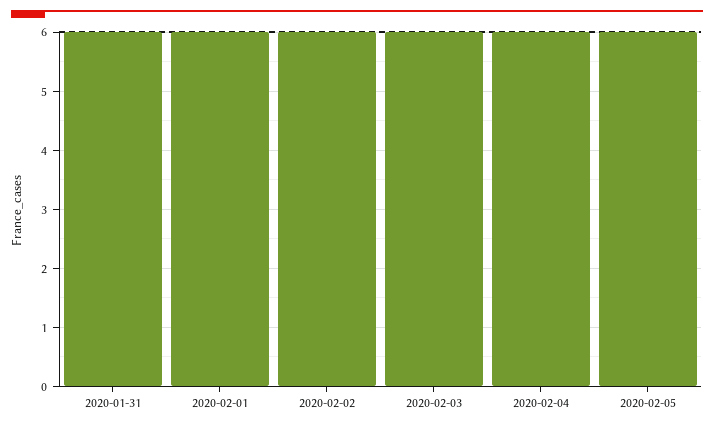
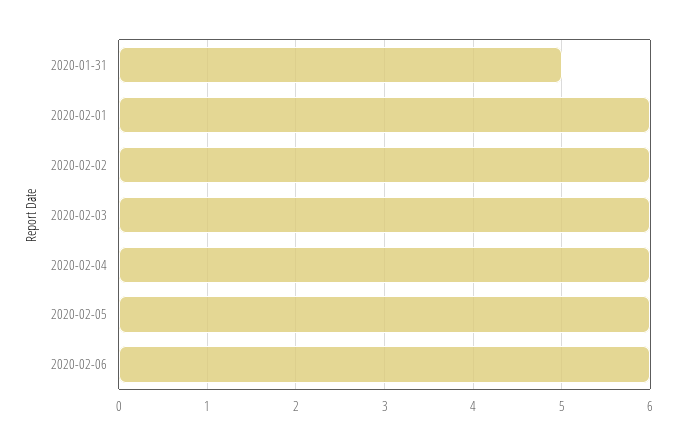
2020-01-31: 6 -> 5
2020-02-06: none -> 6

